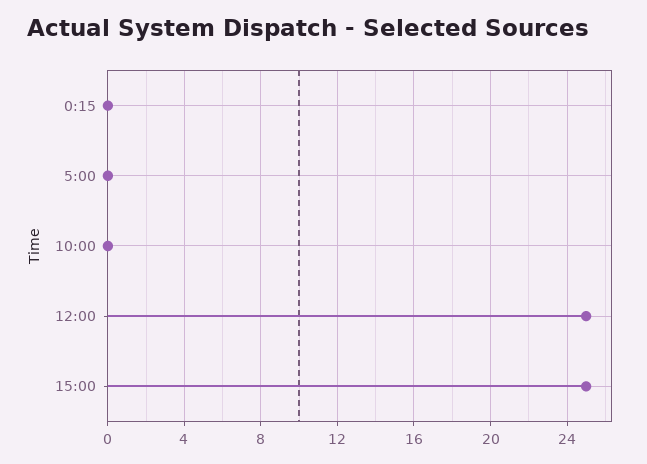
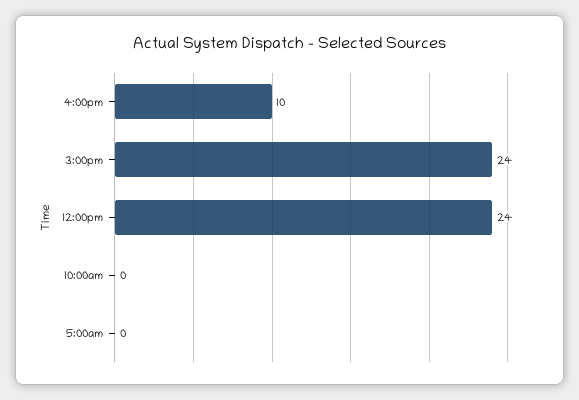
0:15: 0 -> none
12:00: 25 -> 24
15:00: 25 -> 24
4:00pm: none -> 10

